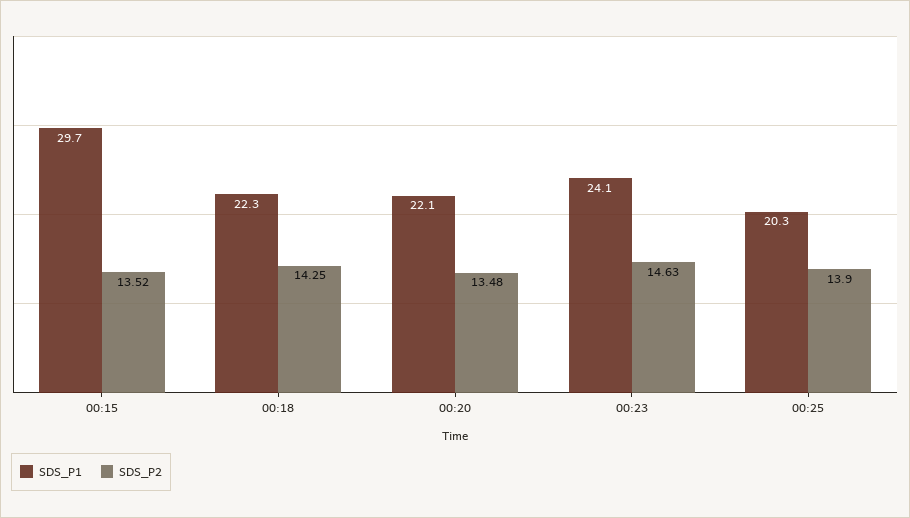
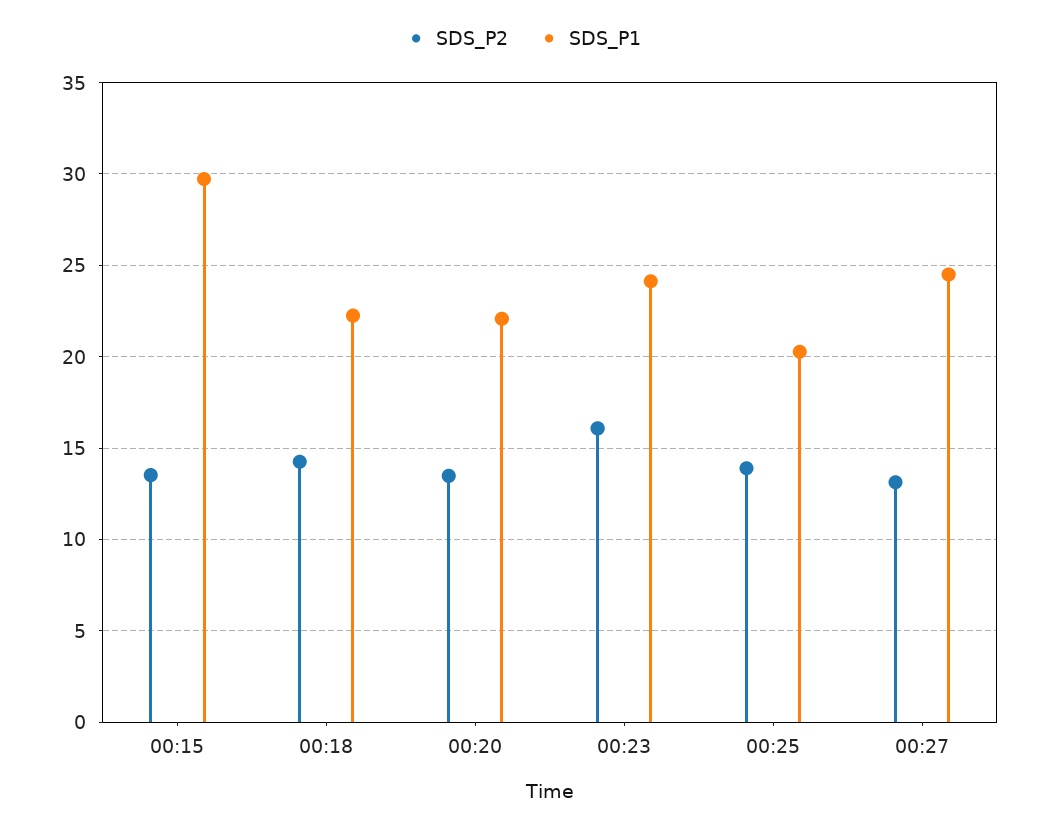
SDS_P2, 00:23: 14.63 -> 16
SDS_P2, 00:27: none -> 13
SDS_P1, 00:27: none -> 24.5

